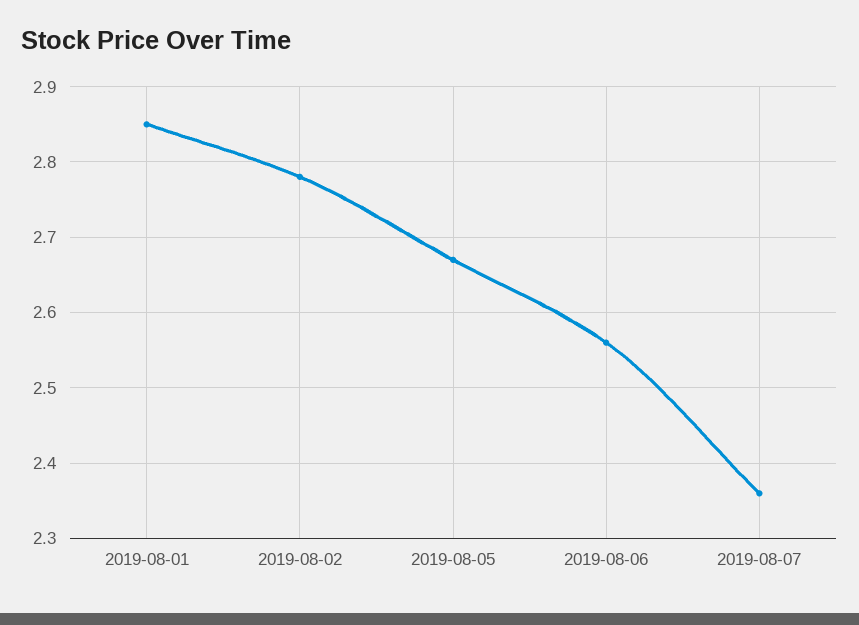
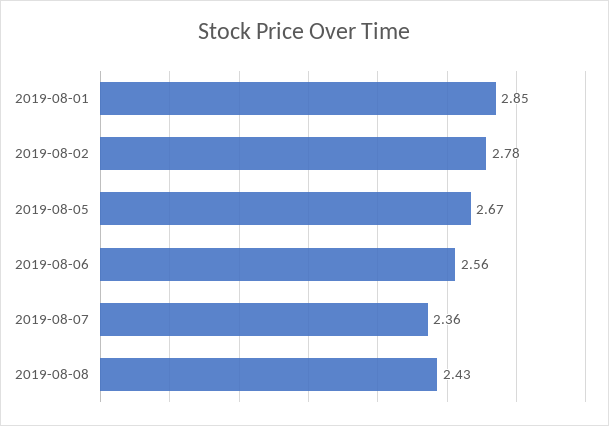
2019-08-08: none -> 2.43

